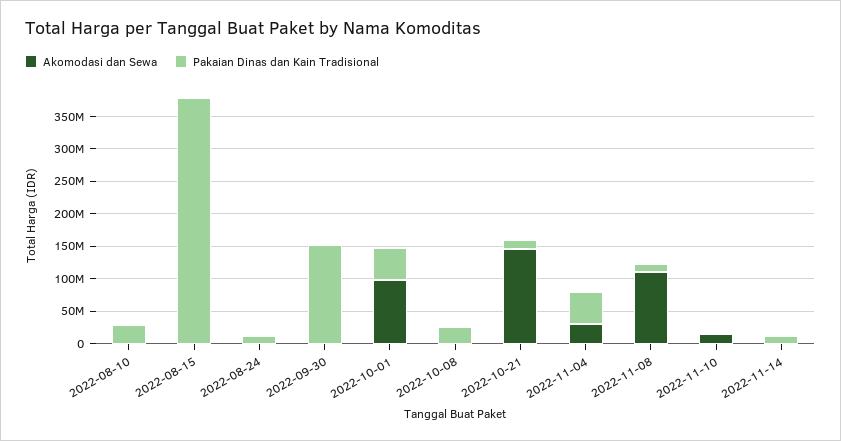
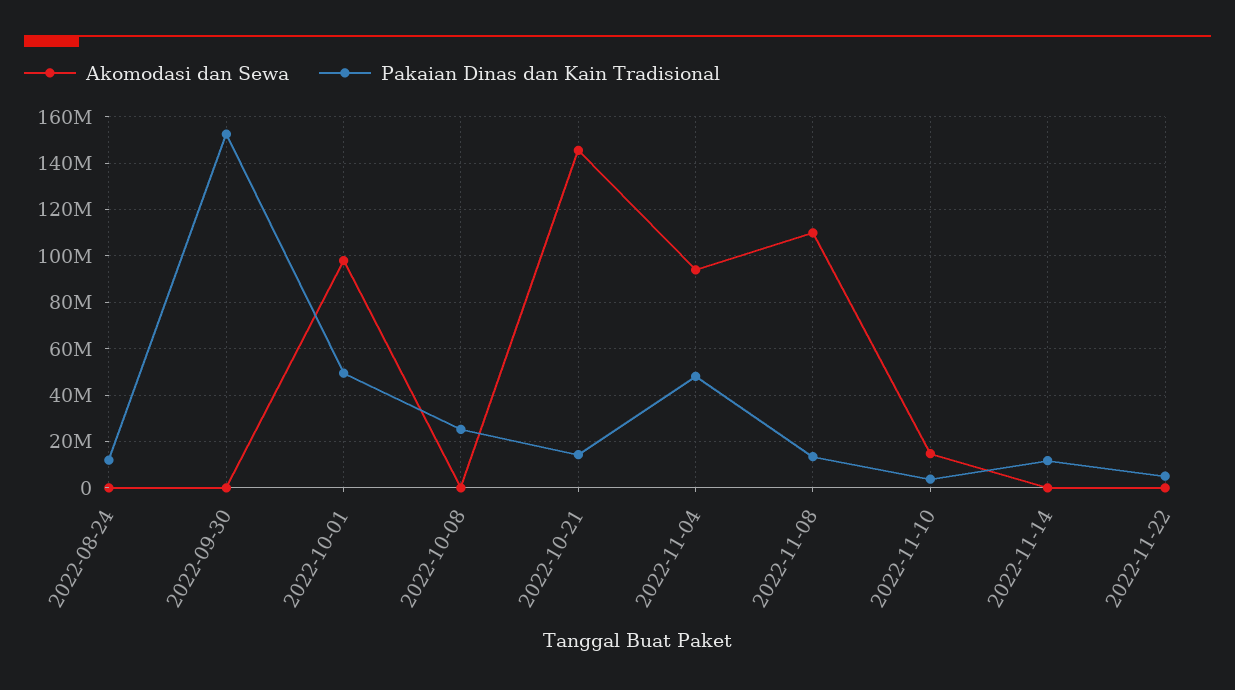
Akomodasi dan Sewa, 2022-08-10: 0 -> none
Pakaian Dinas dan Kain Tradisional, 2022-08-10: 25000000 -> none
Akomodasi dan Sewa, 2022-08-15: 0 -> none
Pakaian Dinas dan Kain Tradisional, 2022-08-15: 375000000 -> none
Akomodasi dan Sewa, 2022-11-04: 25000000 -> 95000000
Akomodasi dan Sewa, 2022-11-22: none -> 0
Pakaian Dinas dan Kain Tradisional, 2022-11-22: none -> 5000000

